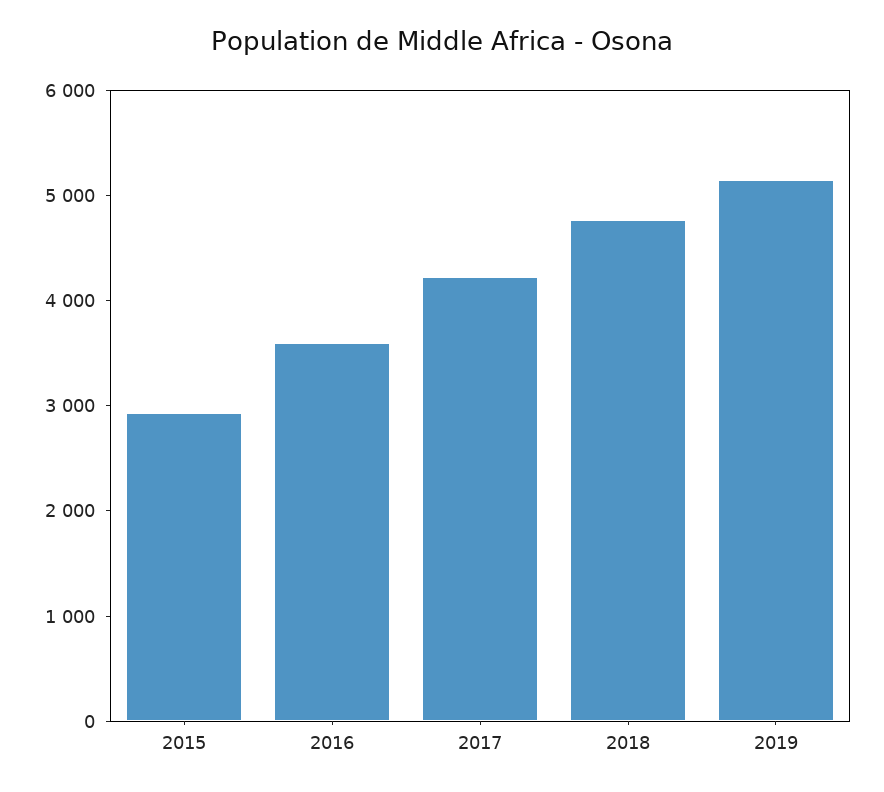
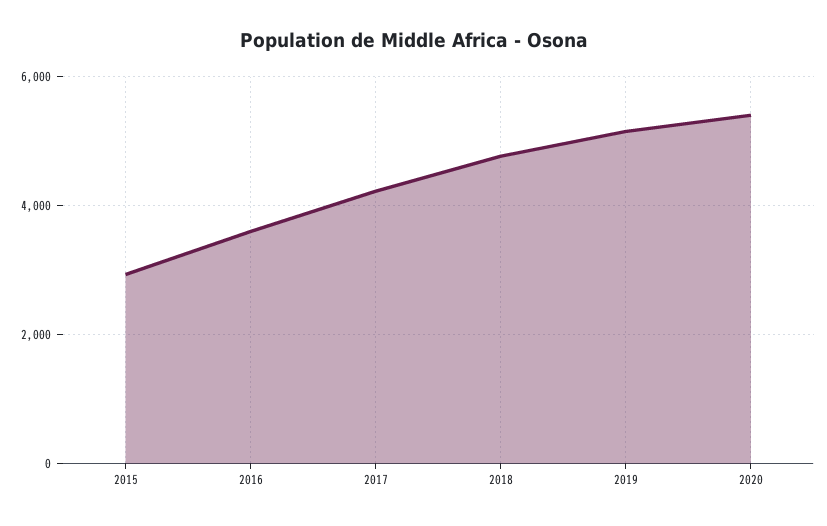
2020: none -> 5400

